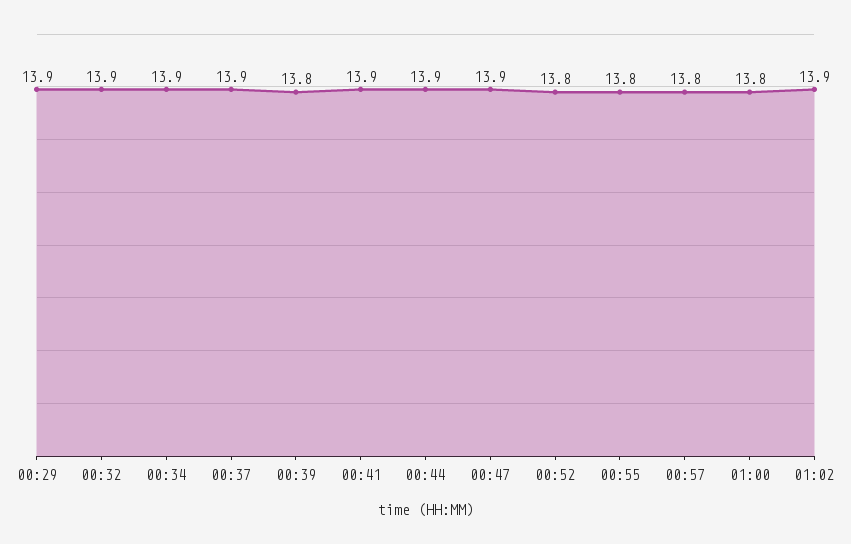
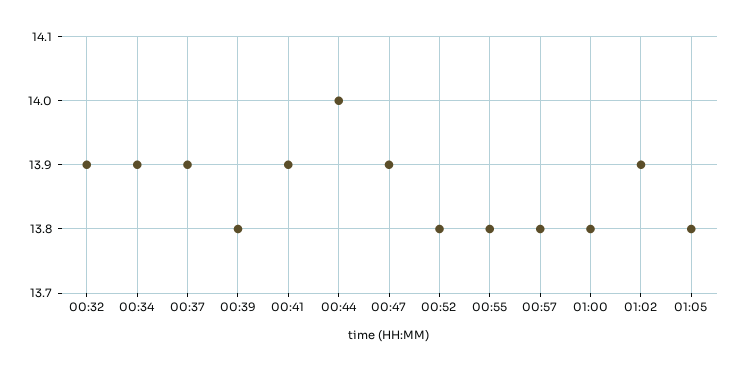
00:29: 13.9 -> none
00:44: 13.9 -> 14
01:05: none -> 13.8

